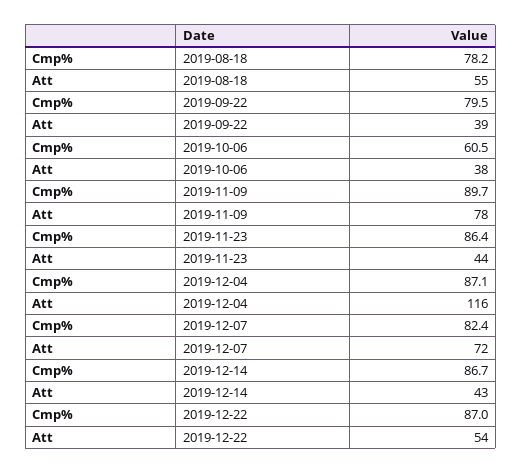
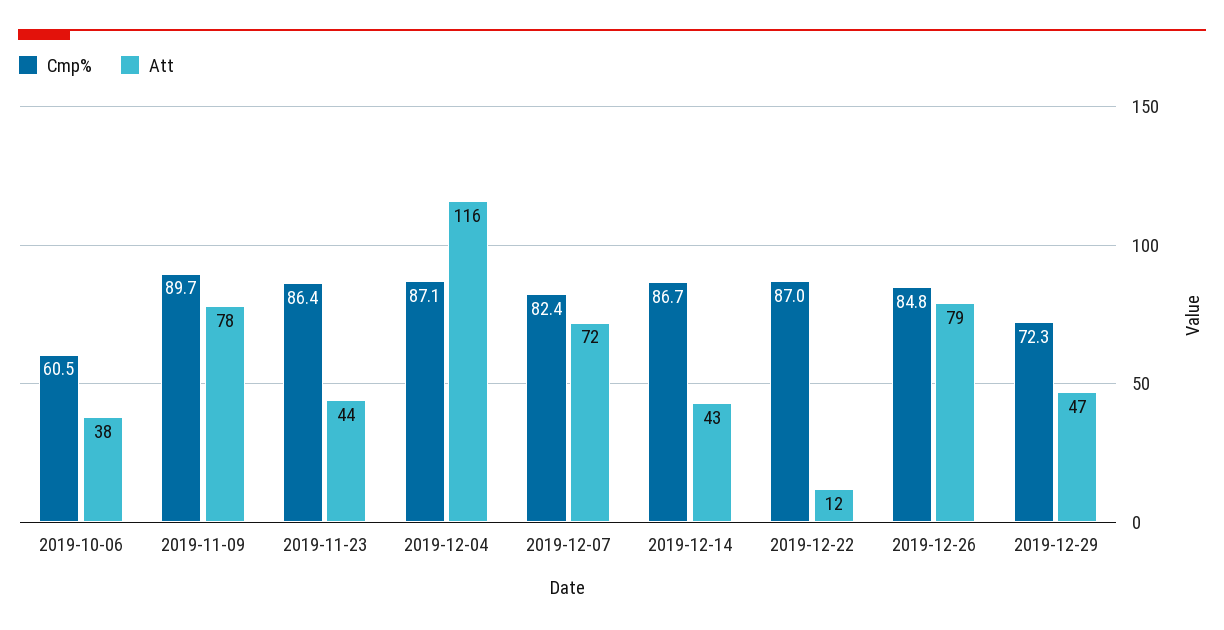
Cmp%, 2019-08-18: 78.2 -> none
Att, 2019-08-18: 55 -> none
Cmp%, 2019-09-22: 79.5 -> none
Att, 2019-09-22: 39 -> none
Att, 2019-12-22: 54 -> 12
Cmp%, 2019-12-26: none -> 84.8
Att, 2019-12-26: none -> 79
Cmp%, 2019-12-29: none -> 72.3
Att, 2019-12-29: none -> 47

